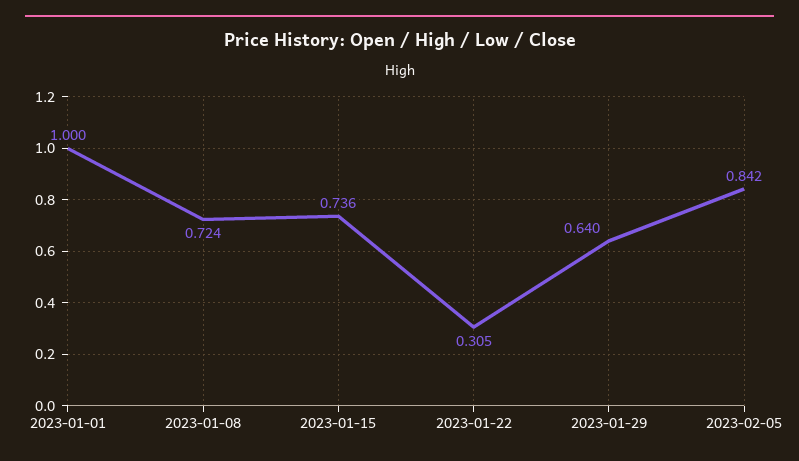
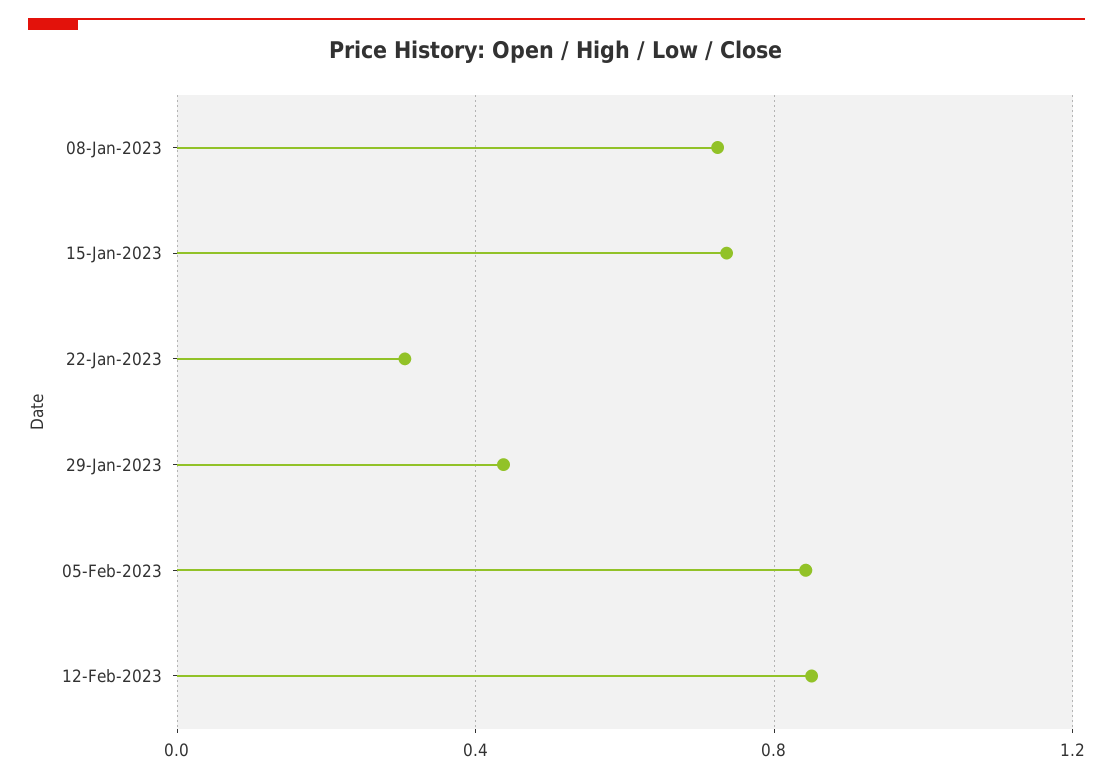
2023-01-01: 1 -> none
2023-01-29: 0.64 -> 0.45
12-Feb-2023: none -> 0.85

